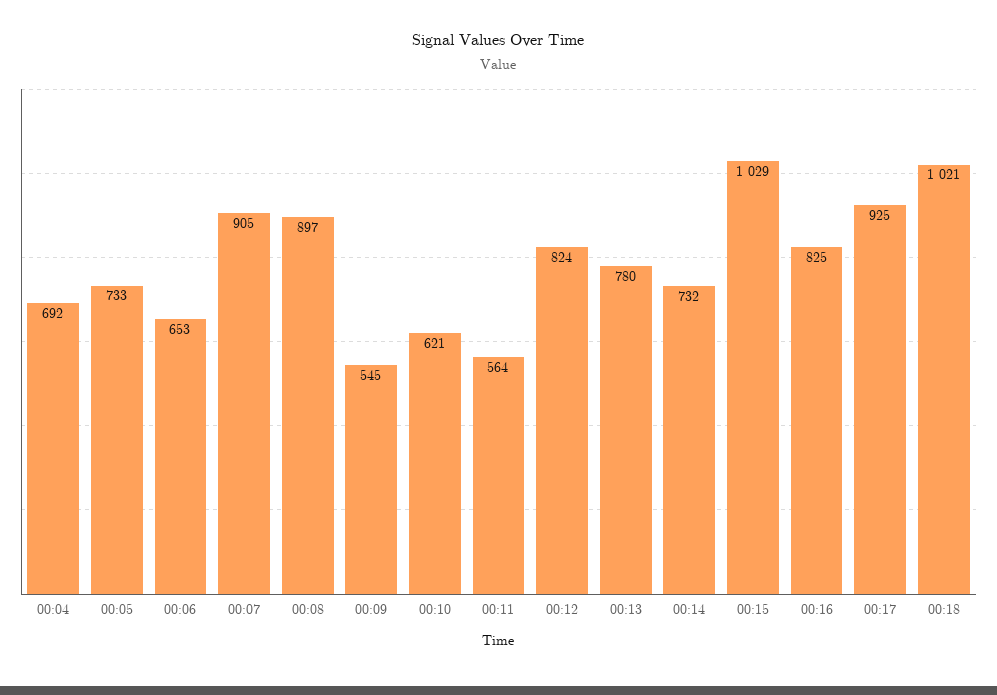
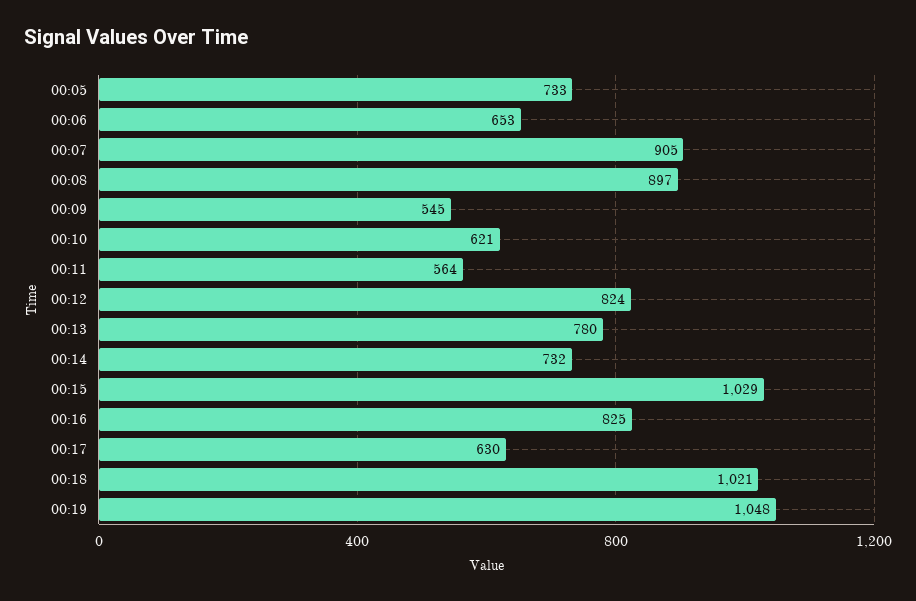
00:04: 692 -> none
00:17: 925 -> 630
00:19: none -> 1048

